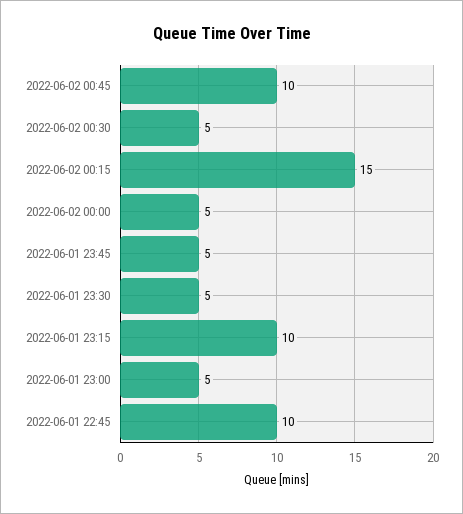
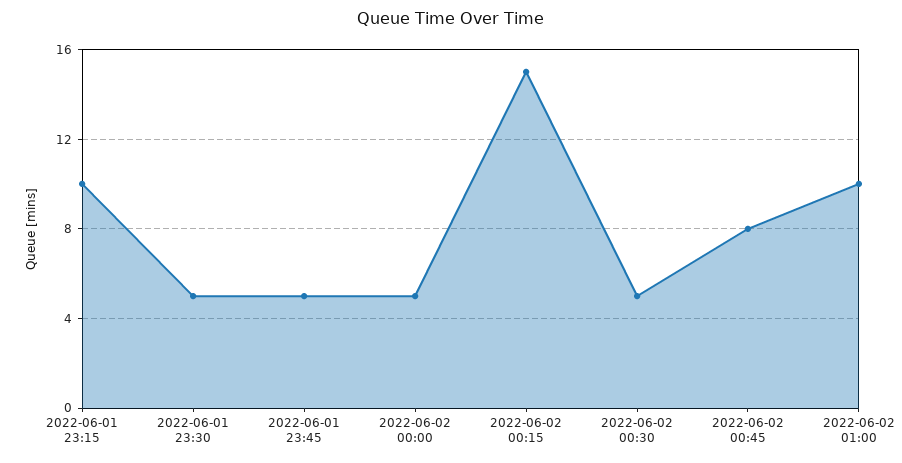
2022-06-02 00:45: 10 -> 8
2022-06-01 23:00: 5 -> none
2022-06-01 22:45: 10 -> none
2022-06-02 01:00: none -> 10

